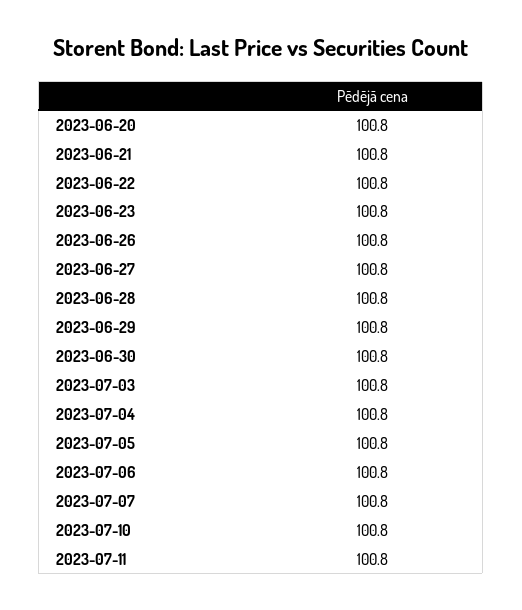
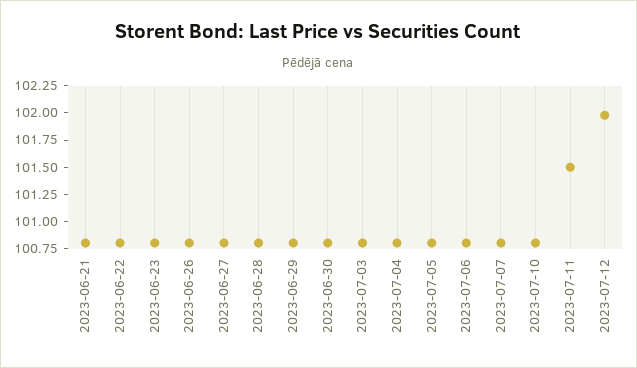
2023-06-20: 100.8 -> none
2023-07-11: 100.8 -> 101.5
2023-07-12: none -> 102

